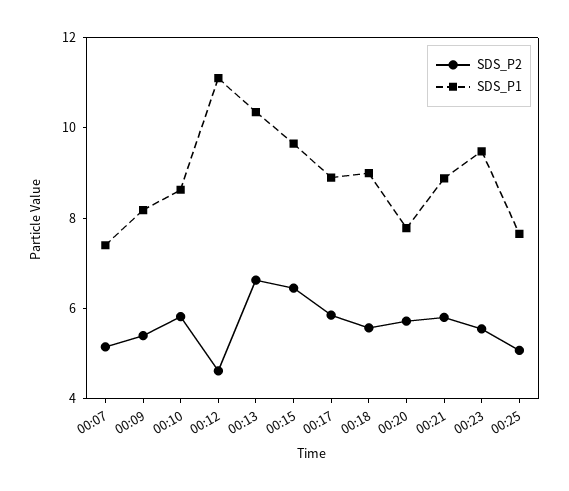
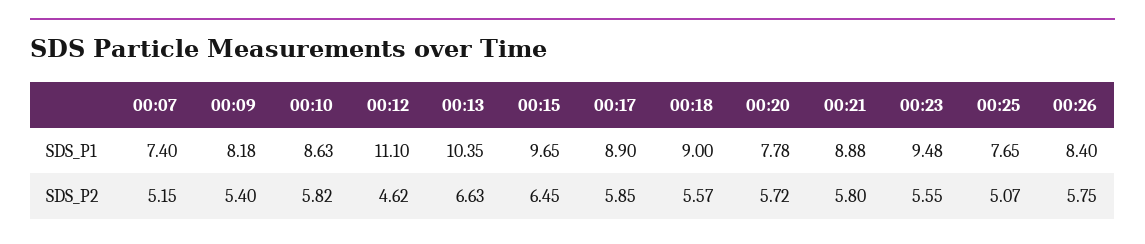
SDS_P1, 00:26: none -> 8.4
SDS_P2, 00:26: none -> 5.75

